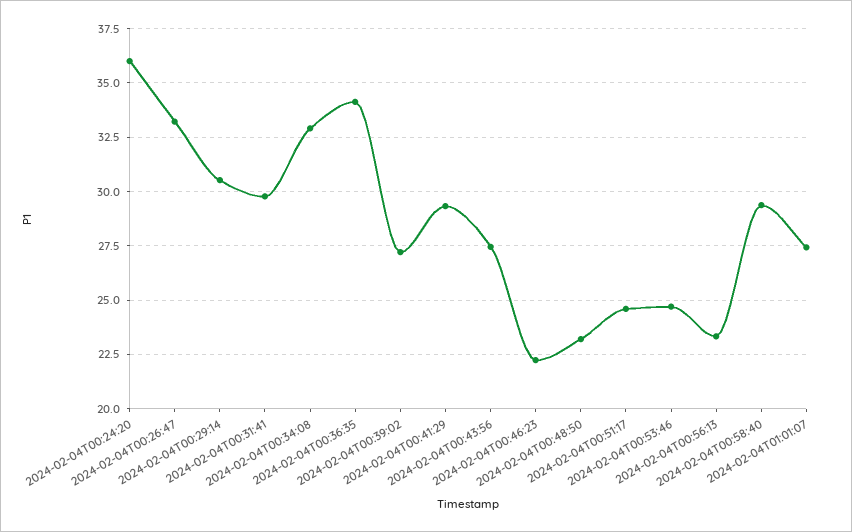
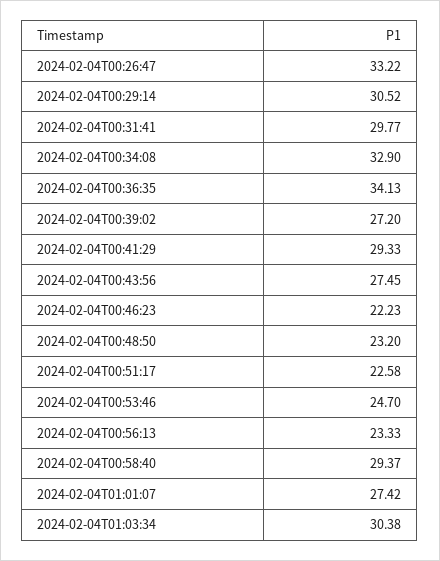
2024-02-04T00:24:20: 36 -> none
2024-02-04T00:51:17: 24.5 -> 22.58
2024-02-04T01:03:34: none -> 30.38

